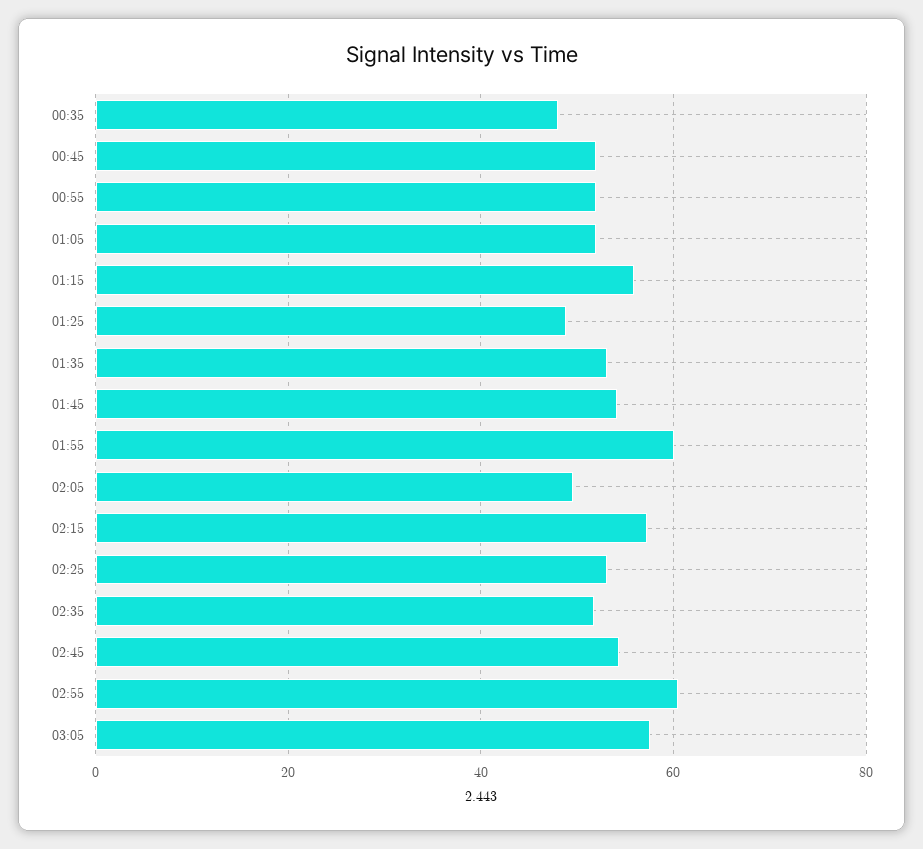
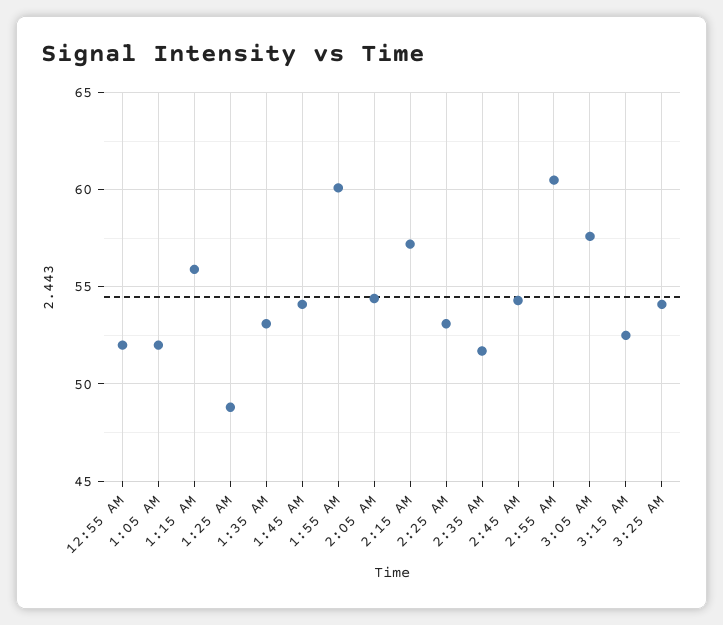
00:35: 48 -> none
00:45: 52 -> none
02:05: 50 -> 54.5
3:15 AM: none -> 52.5
3:25 AM: none -> 54

